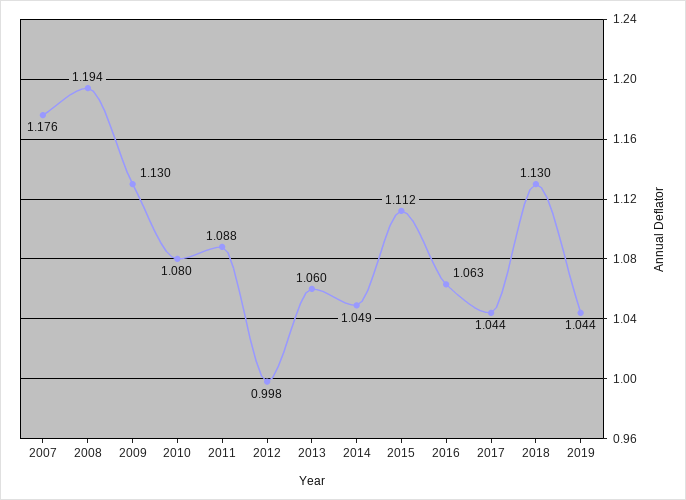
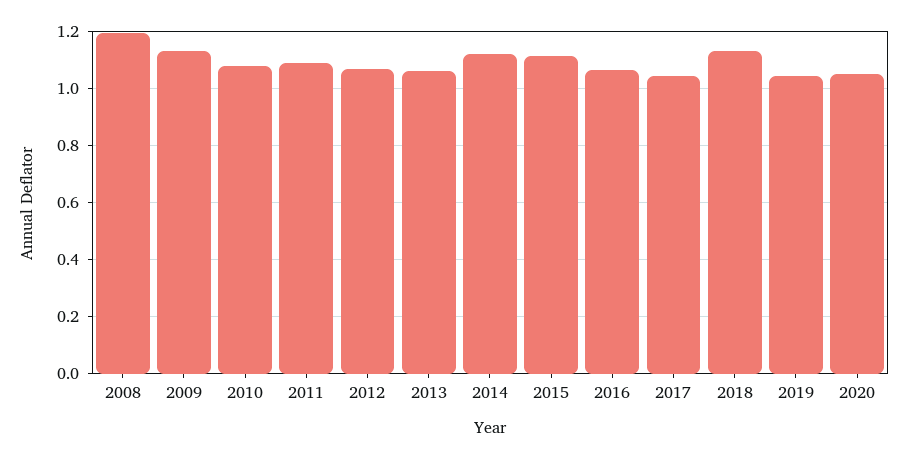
2007: 1.176 -> none
2012: 0.998 -> 1.075
2014: 1.049 -> 1.125
2020: none -> 1.05

